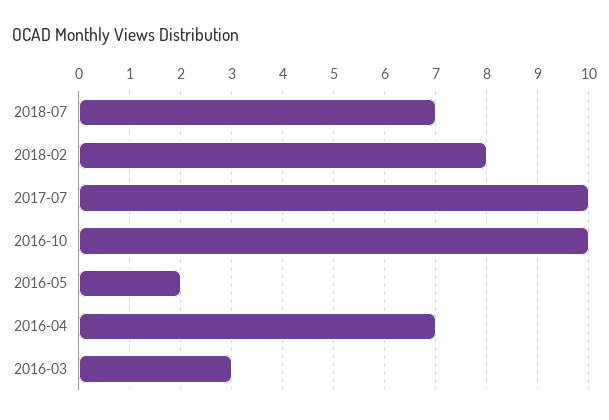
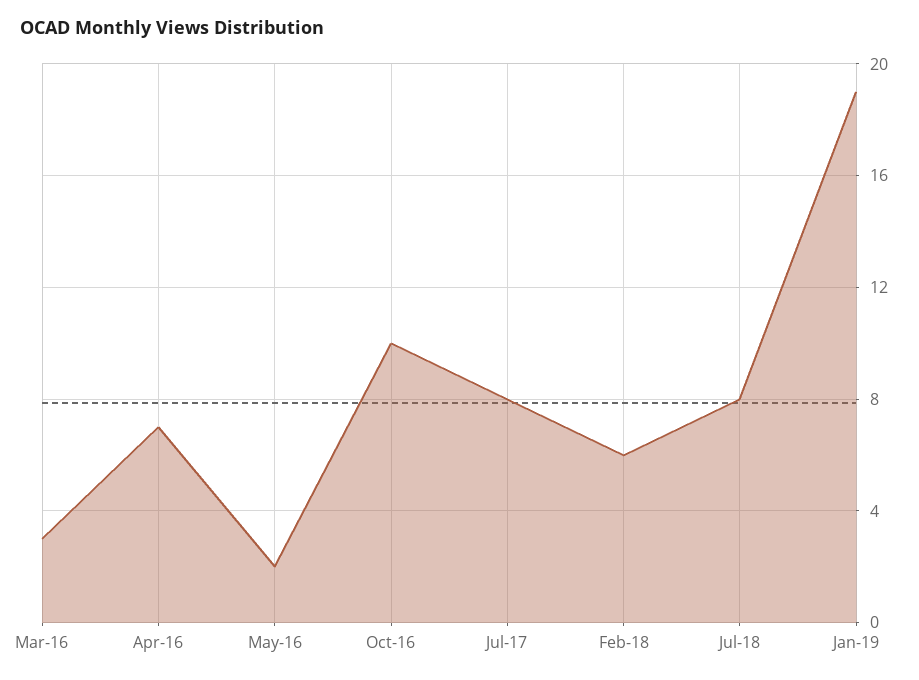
2018-07: 7 -> 8
2018-02: 8 -> 6
2017-07: 10 -> 8
Jan-19: none -> 19

